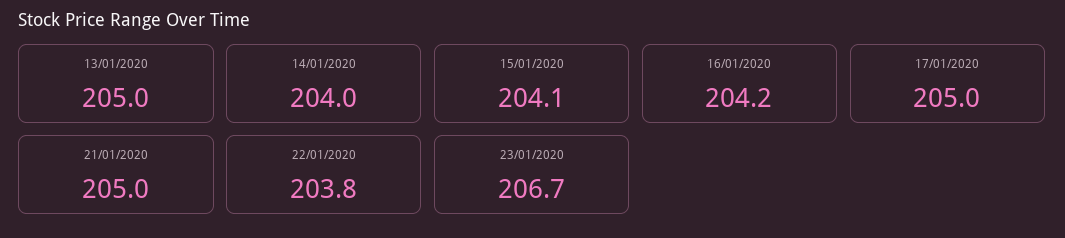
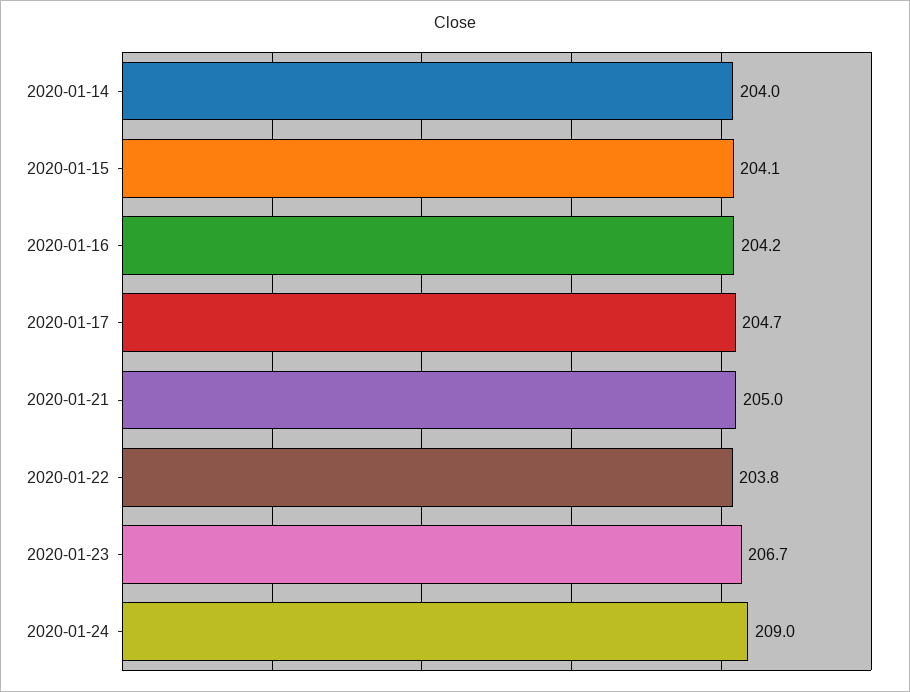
13/01/2020: 205 -> none
17/01/2020: 205 -> 204.7
2020-01-24: none -> 209

